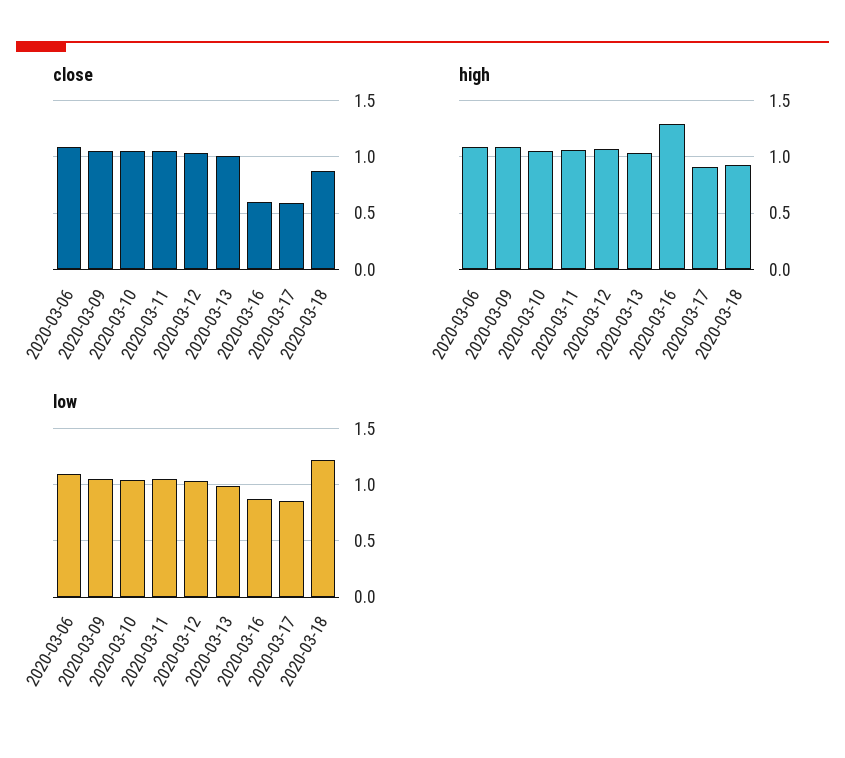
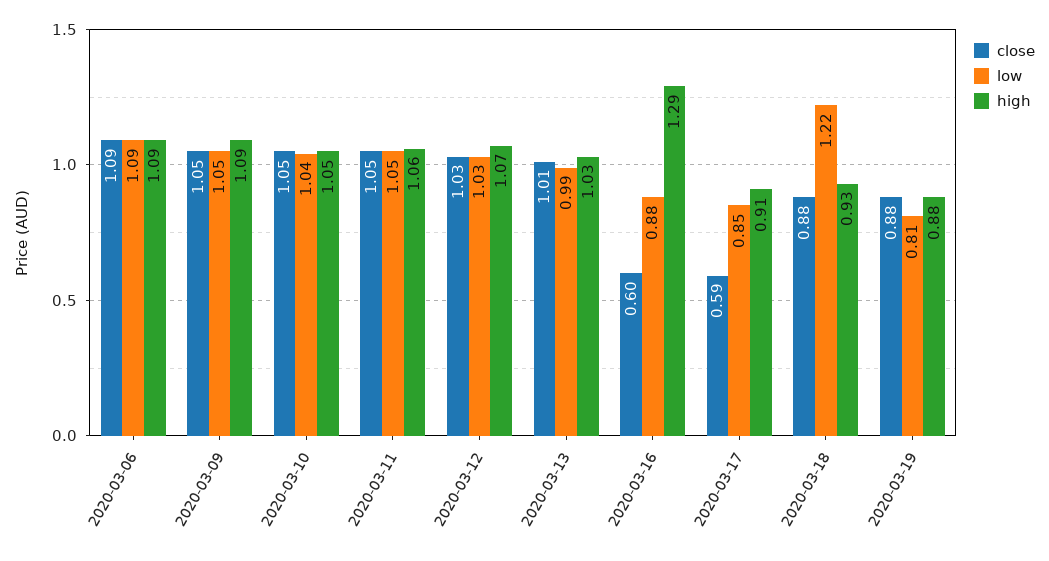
close, 2020-03-19: none -> 0.88
low, 2020-03-19: none -> 0.81
high, 2020-03-19: none -> 0.88

